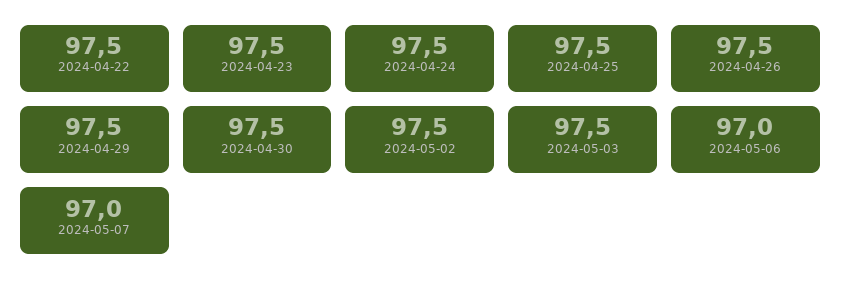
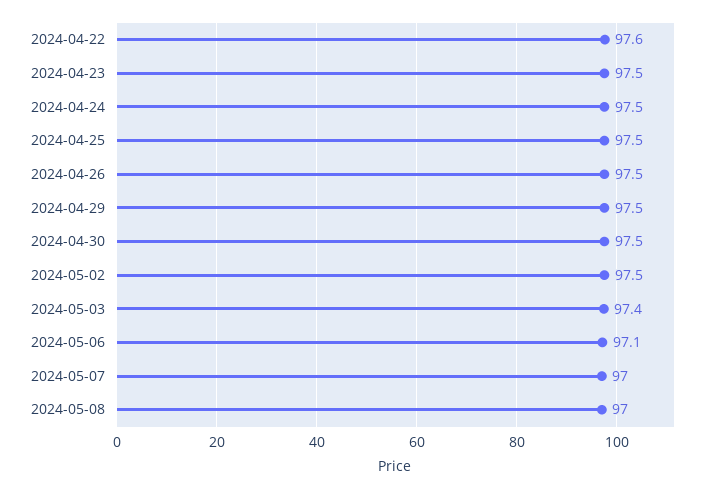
2024-04-22: 97.5 -> 97.6
2024-05-03: 97.5 -> 97.4
2024-05-06: 97 -> 97.1
2024-05-08: none -> 97

